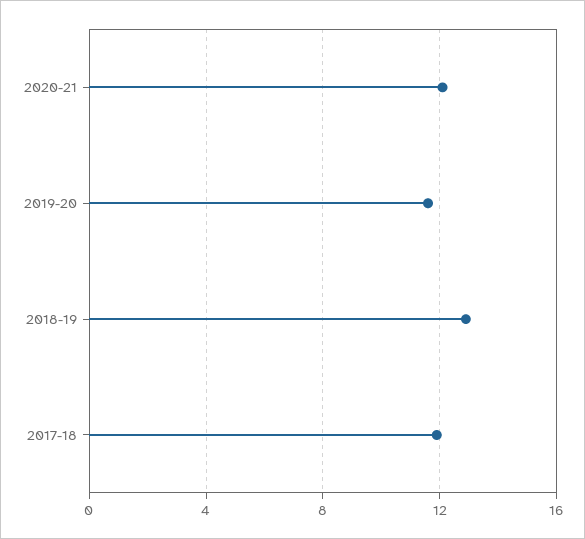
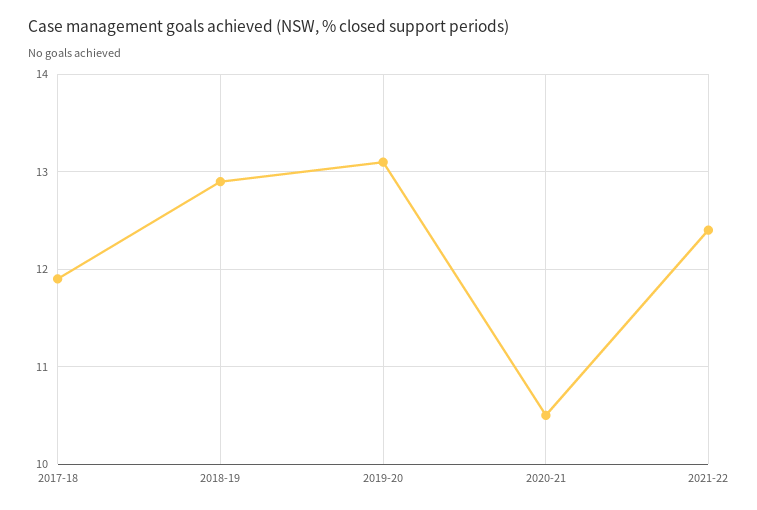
2020-21: 12 -> 10.5
2019-20: 11.5 -> 13.1
2021-22: none -> 12.4

